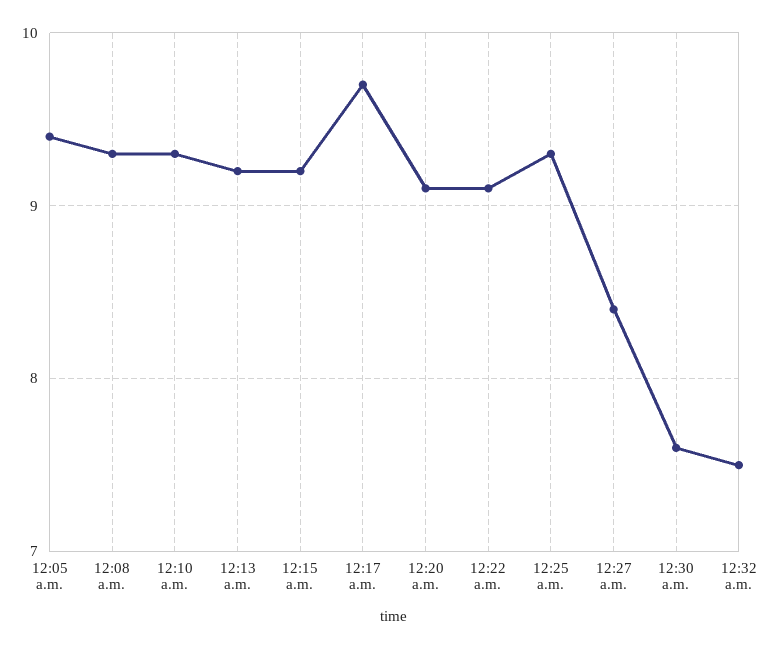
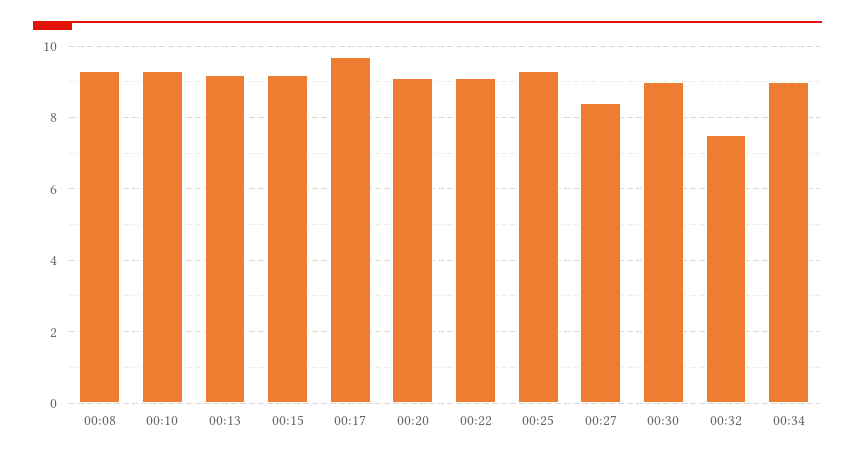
12:05 a.m.: 9.4 -> none
12:30 a.m.: 7.6 -> 9
00:34: none -> 9

